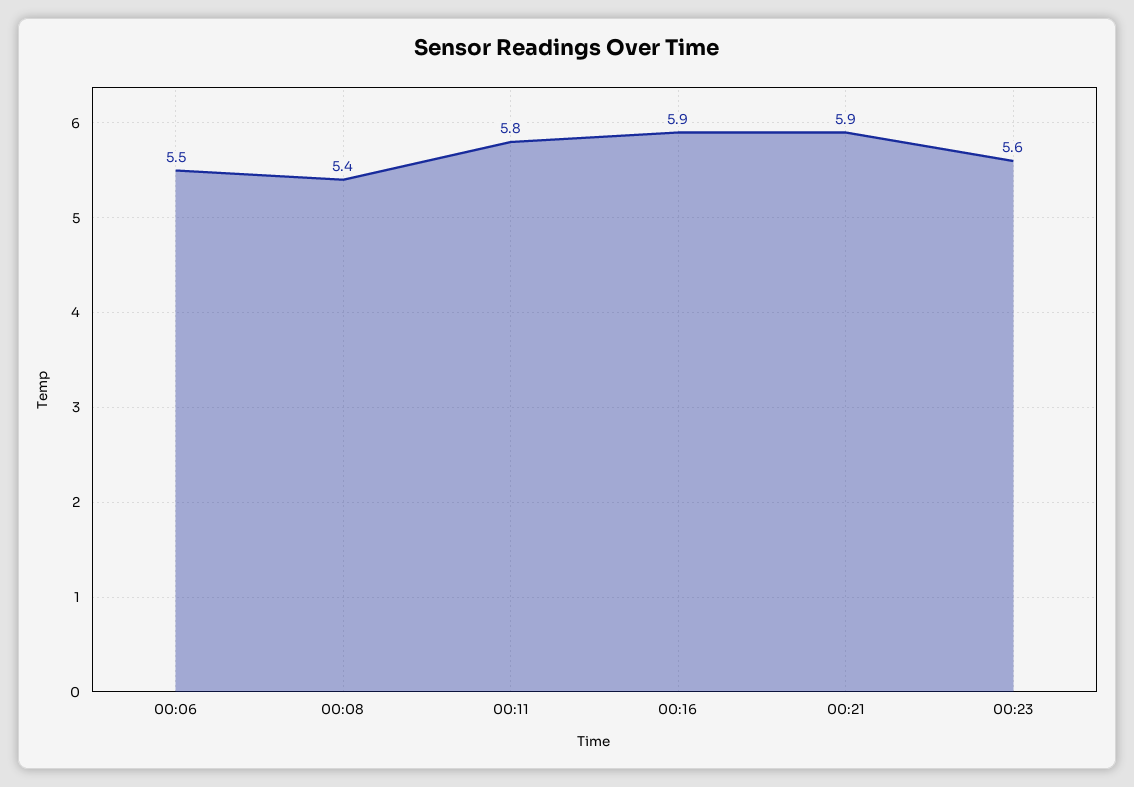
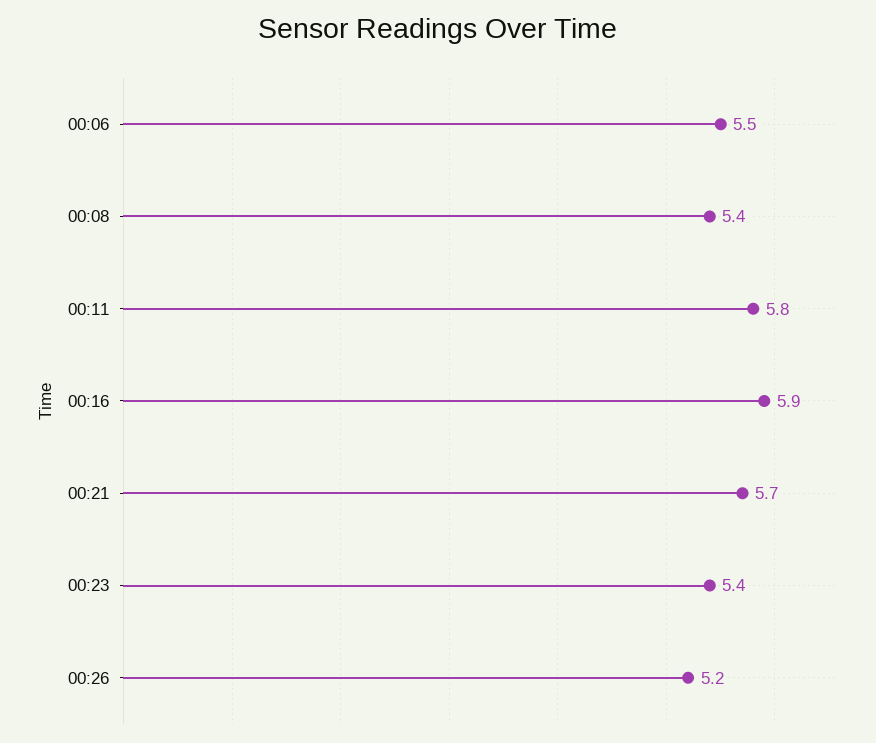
00:21: 5.9 -> 5.7
00:23: 5.6 -> 5.4
00:26: none -> 5.2

